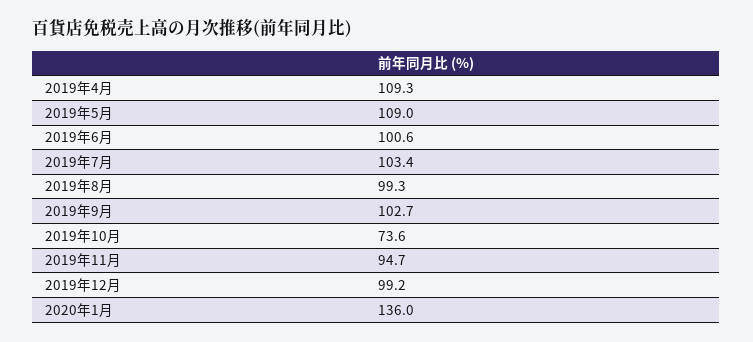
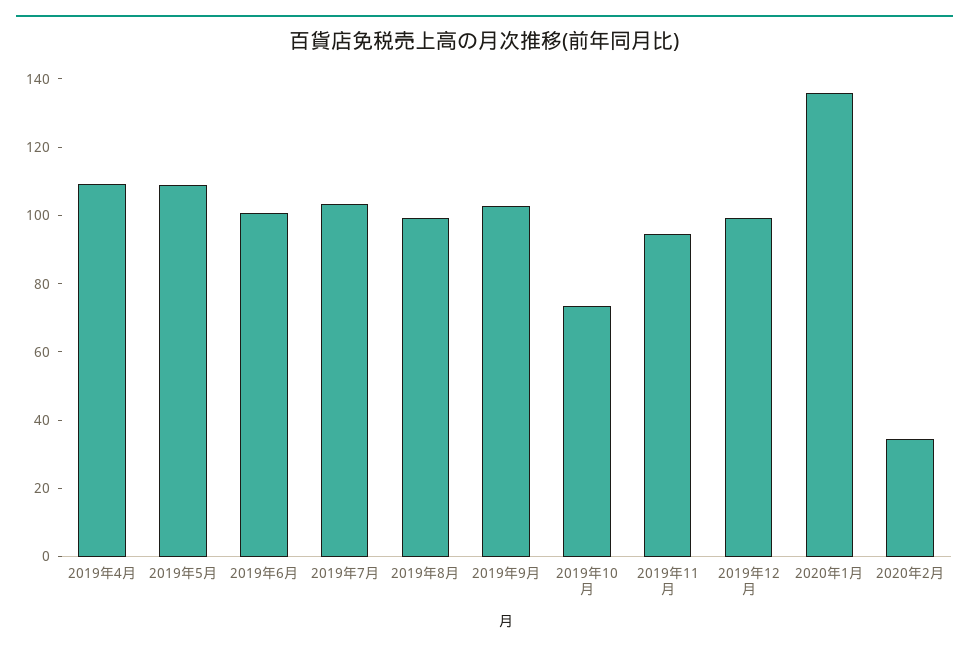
2020年2月: none -> 35

